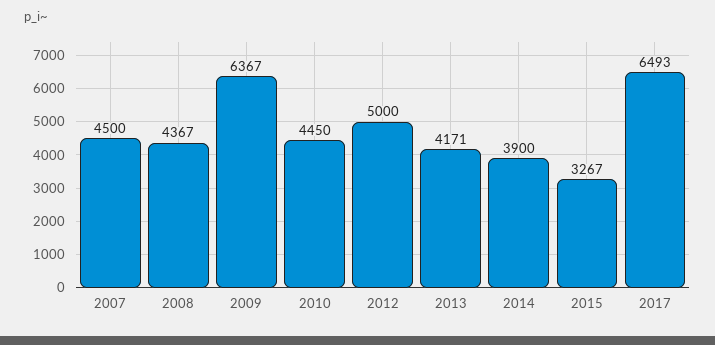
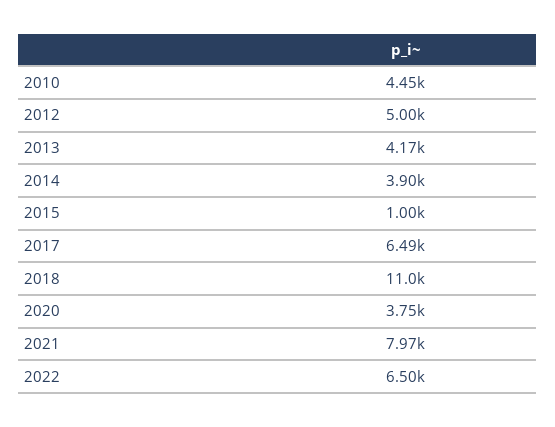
2007: 4500 -> none
2008: 4367 -> none
2009: 6367 -> none
2015: 3267 -> 1000
2018: none -> 11000
2020: none -> 3750
2021: none -> 7970
2022: none -> 6500

